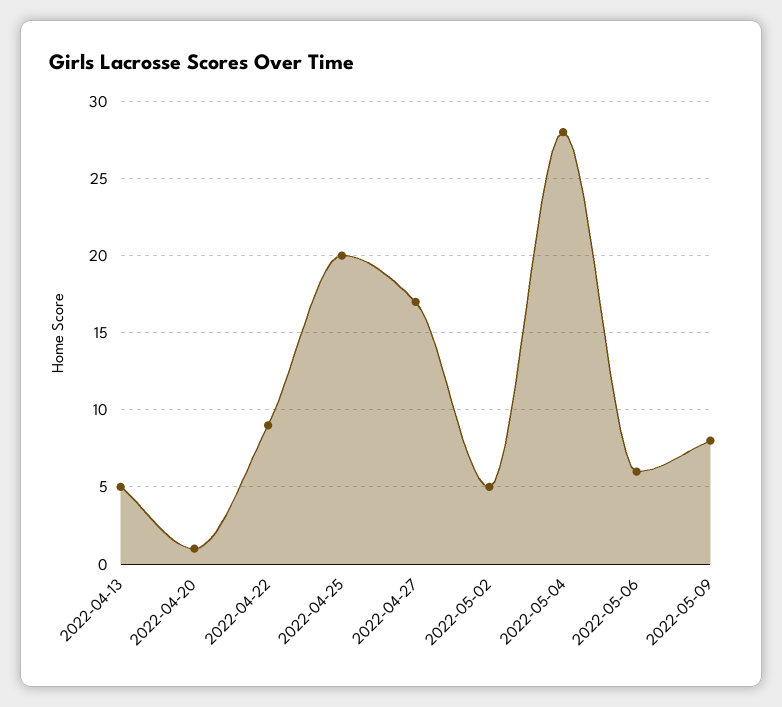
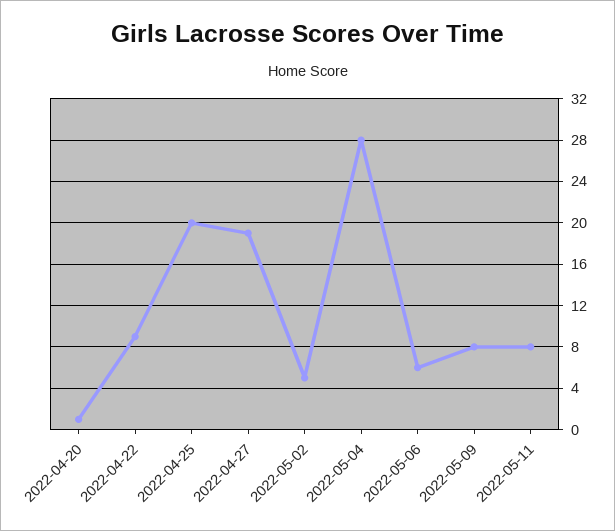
2022-04-13: 5 -> none
2022-04-27: 17 -> 19
2022-05-11: none -> 8

